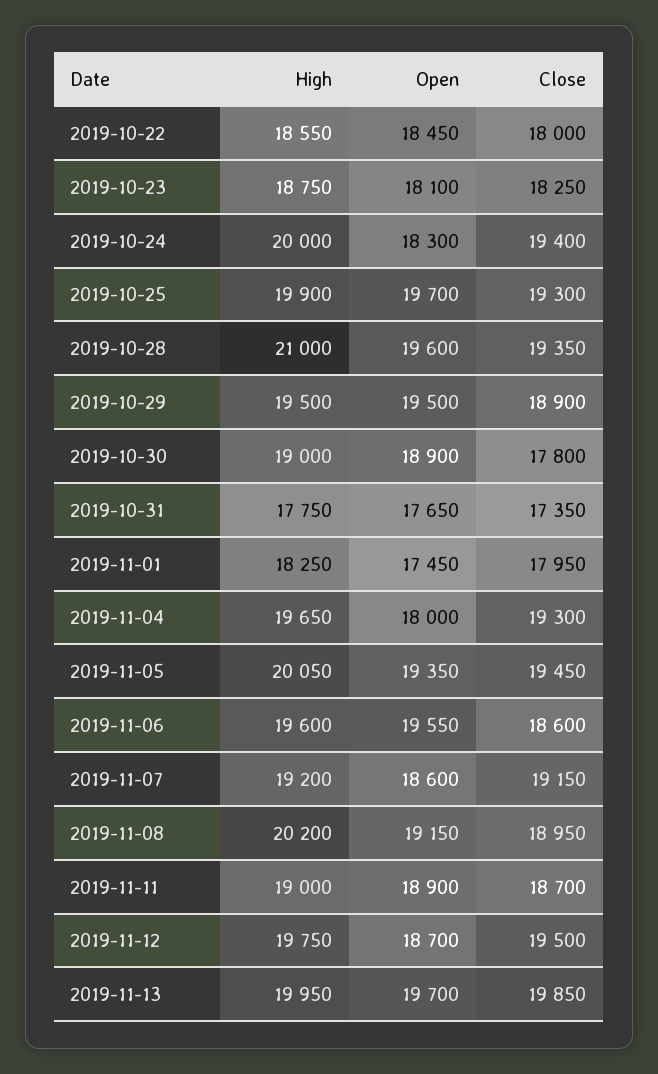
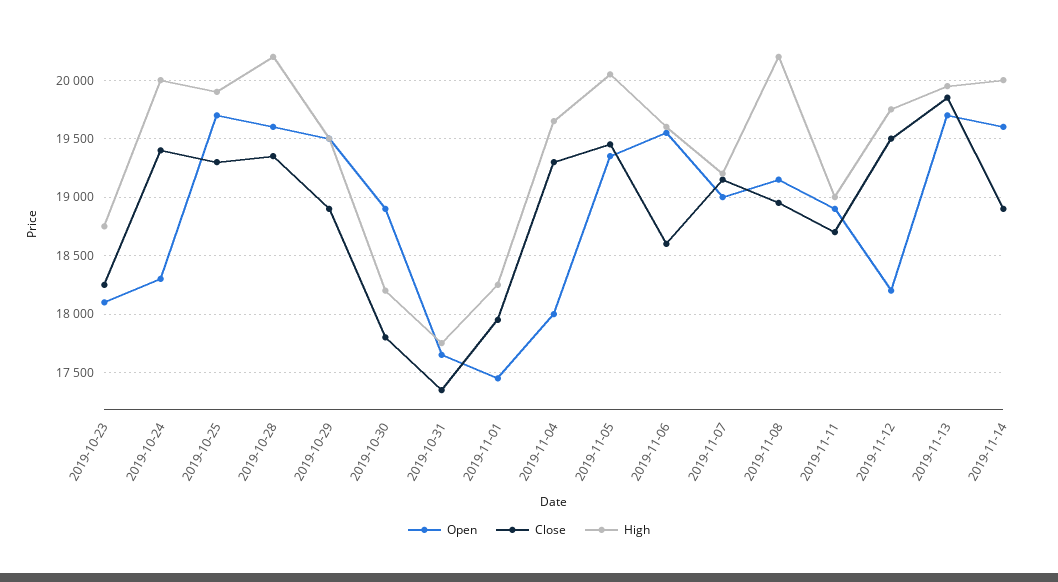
High, 2019-10-22: 18550 -> none
Open, 2019-10-22: 18450 -> none
Close, 2019-10-22: 18000 -> none
High, 2019-10-28: 21000 -> 20200
High, 2019-10-30: 19000 -> 18200
Open, 2019-11-07: 18600 -> 19000
Open, 2019-11-12: 18700 -> 18200
Open, 2019-11-14: none -> 19600
Close, 2019-11-14: none -> 18900
High, 2019-11-14: none -> 20000

